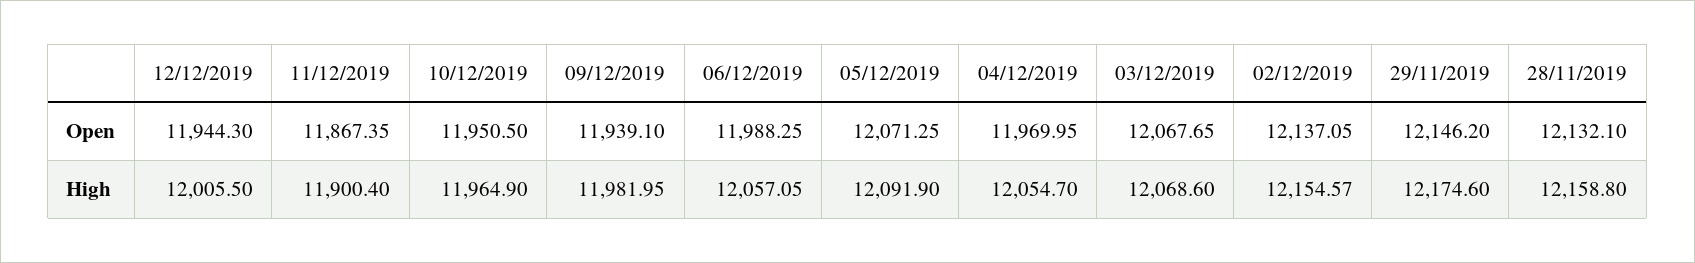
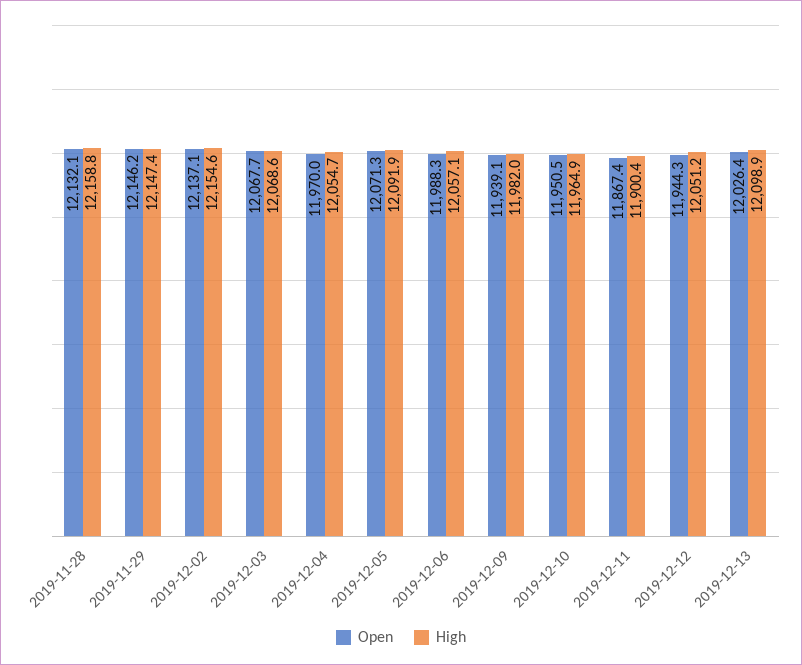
High, 12/12/2019: 12005.5 -> 12051.2
High, 29/11/2019: 12174.6 -> 12147.4
Open, 2019-12-13: none -> 12026.4
High, 2019-12-13: none -> 12098.9

